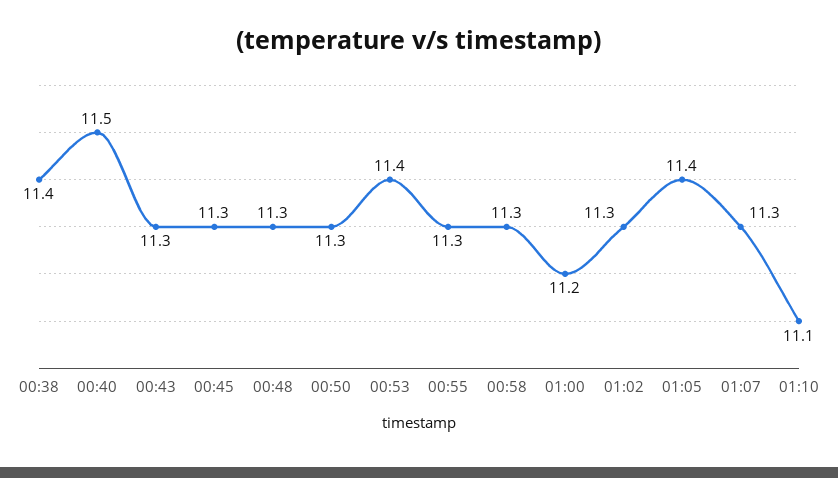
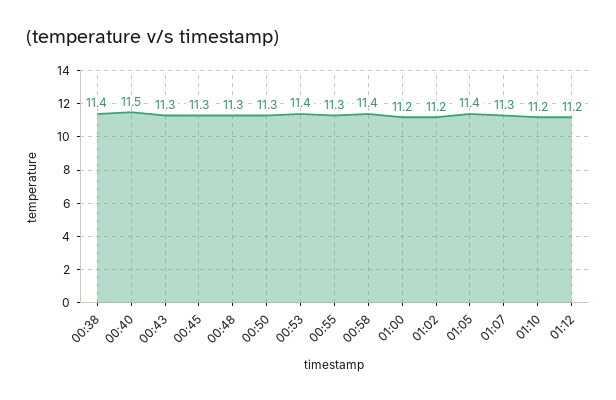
00:58: 11.3 -> 11.4
01:02: 11.3 -> 11.2
01:10: 11.1 -> 11.2
01:12: none -> 11.2

